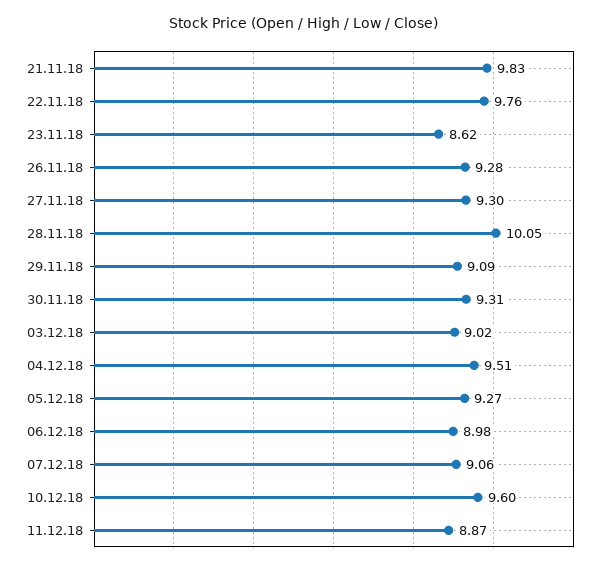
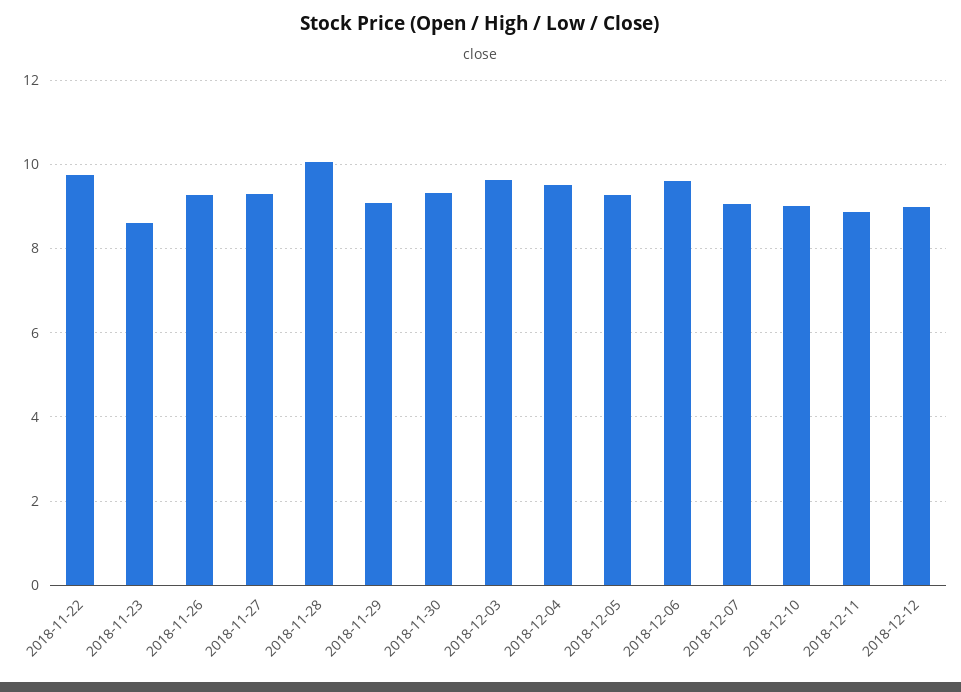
21.11.18: 9.83 -> none
03.12.18: 9.02 -> 9.6
06.12.18: 8.98 -> 9.6
10.12.18: 9.6 -> 9
2018-12-12: none -> 9

